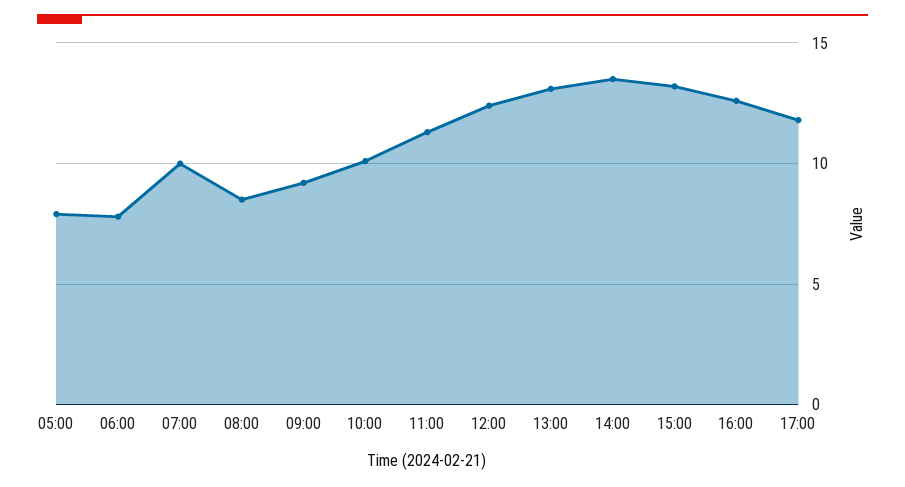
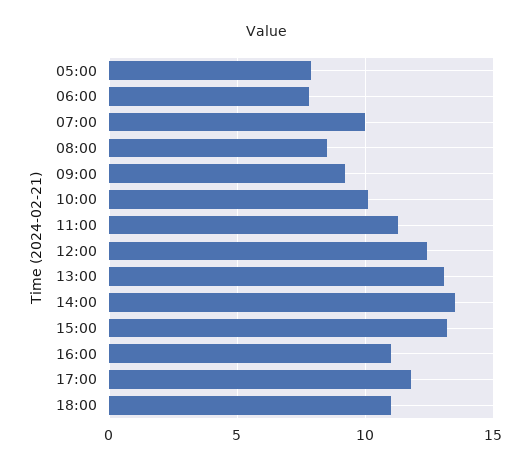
16:00: 12.5 -> 11
18:00: none -> 11

